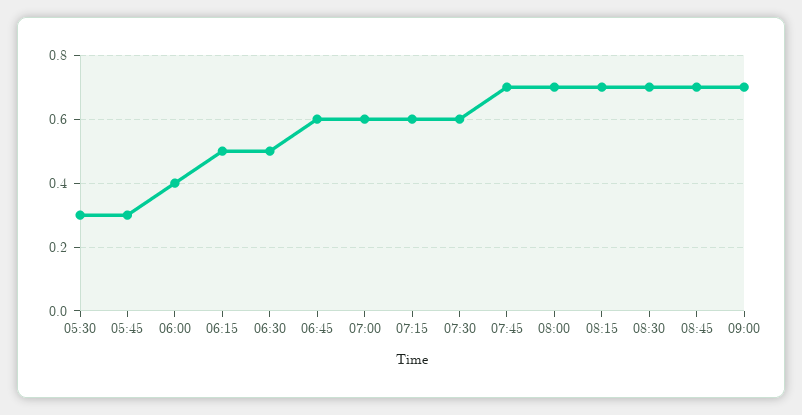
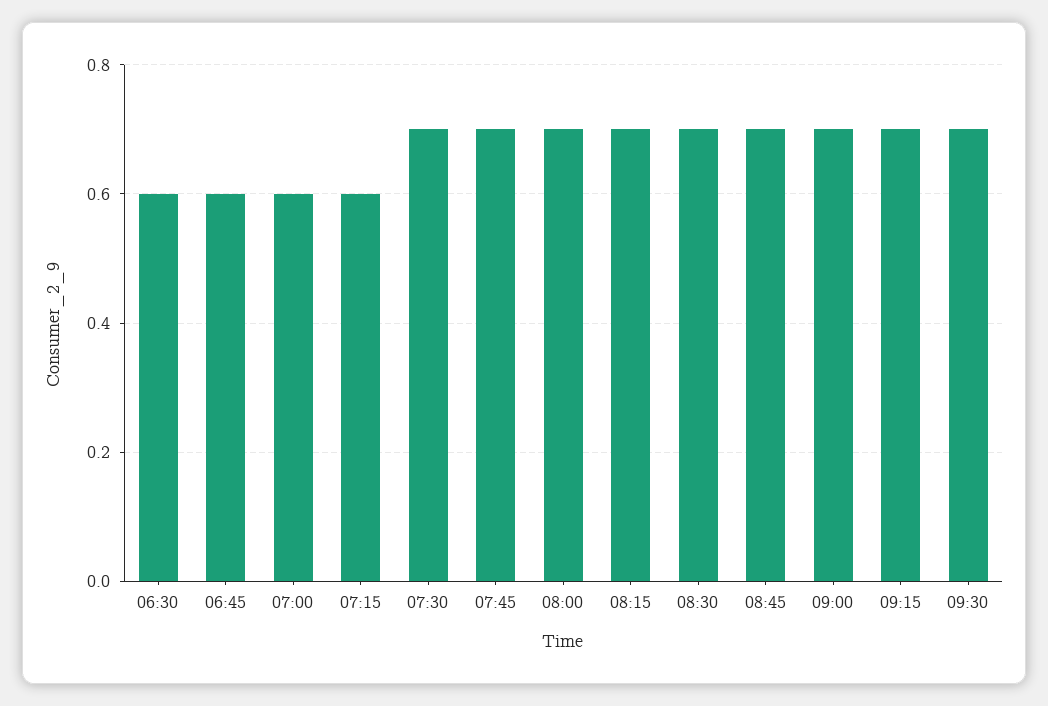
05:30: 0.3 -> none
05:45: 0.3 -> none
06:00: 0.4 -> none
06:15: 0.5 -> none
06:30: 0.5 -> 0.6
07:30: 0.6 -> 0.7
09:15: none -> 0.7
09:30: none -> 0.7

